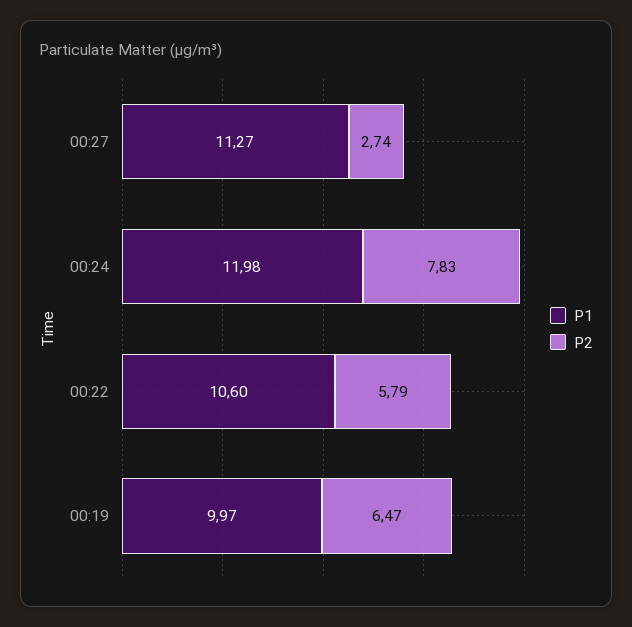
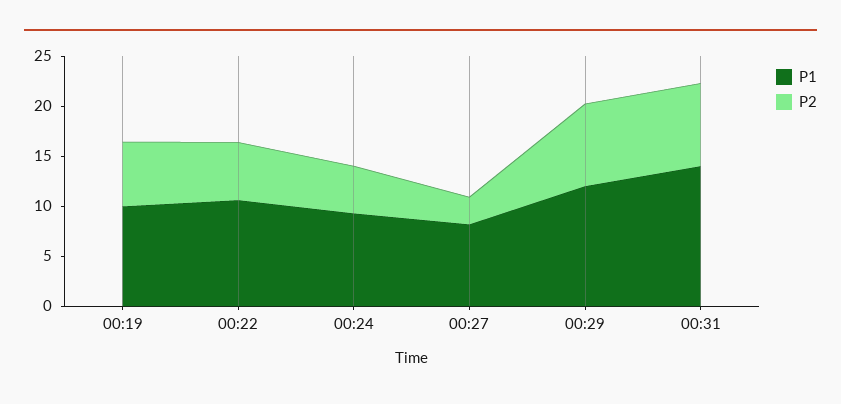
P1, 00:27: 11.27 -> 8
P1, 00:24: 11.98 -> 9
P2, 00:24: 7.83 -> 5
P1, 00:29: none -> 12
P2, 00:29: none -> 8
P1, 00:31: none -> 14
P2, 00:31: none -> 8

